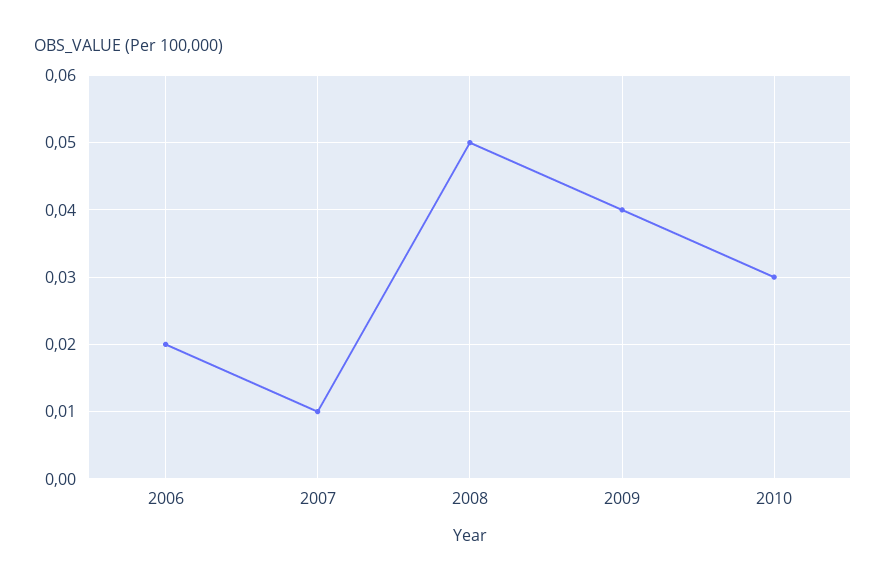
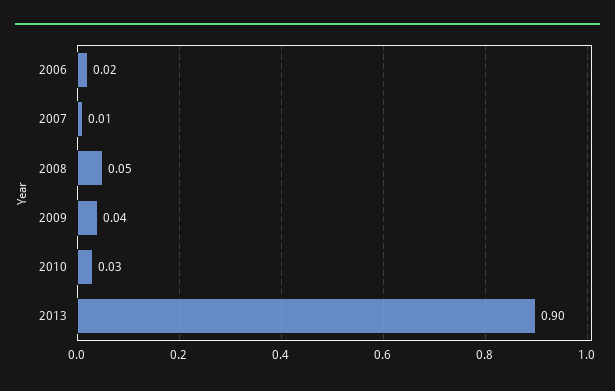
2013: none -> 0.9

